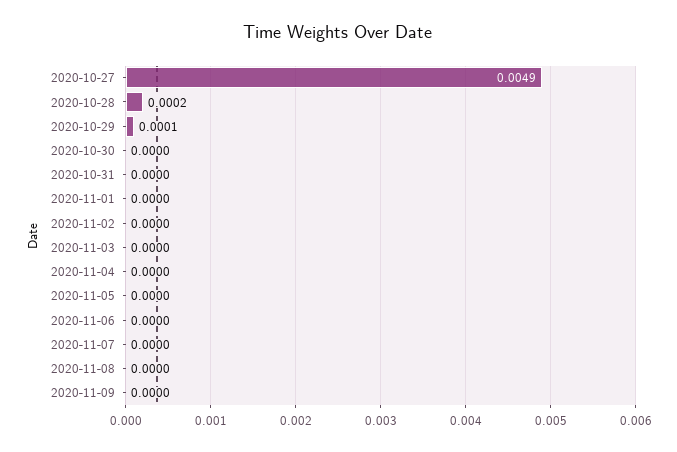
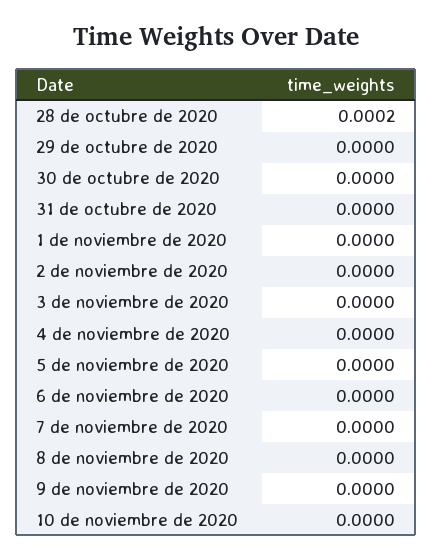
2020-10-27: 0.0049 -> none
2020-10-29: 0.0001 -> 0
10 de noviembre de 2020: none -> 0

